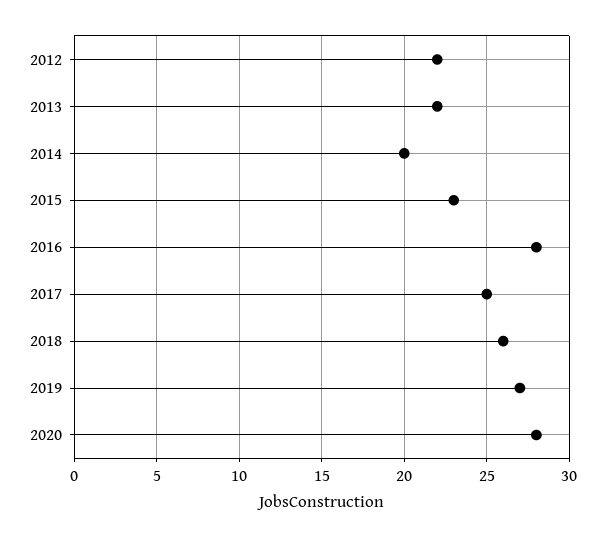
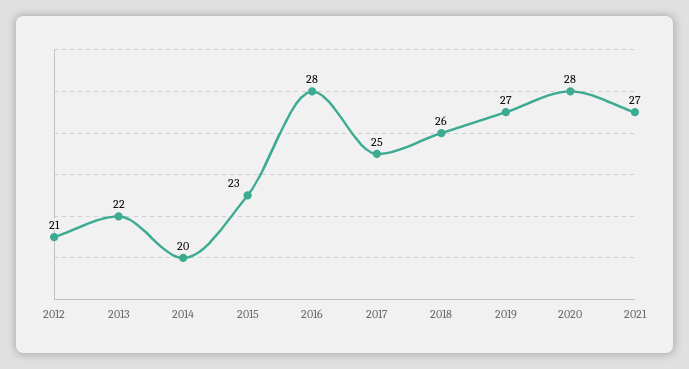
2012: 22 -> 21
2021: none -> 27

